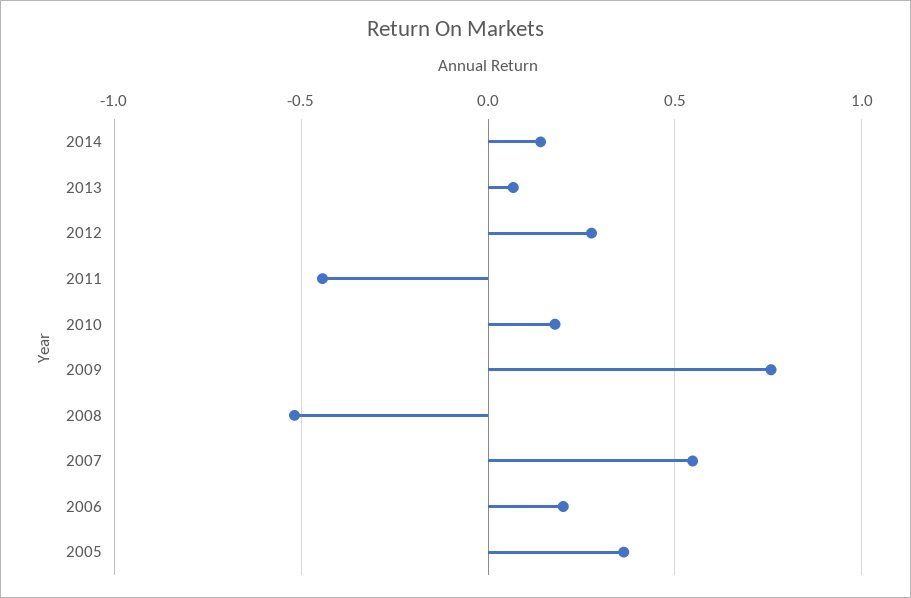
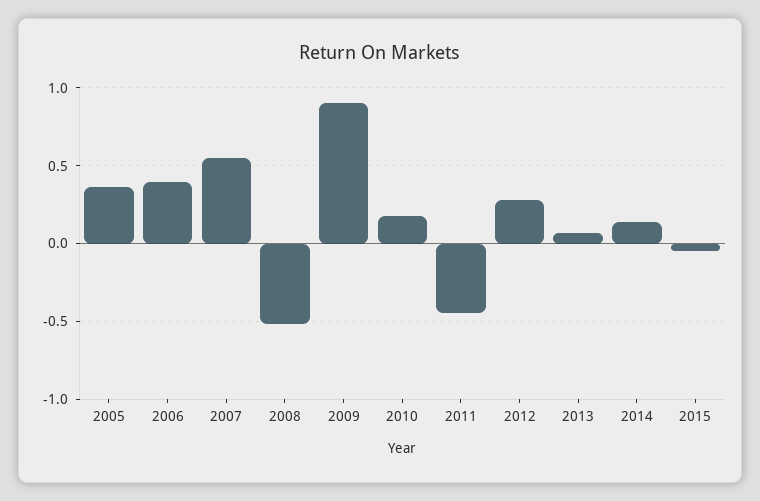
2009: 0.75 -> 0.9
2006: 0.2 -> 0.4
2015: none -> -0.05

